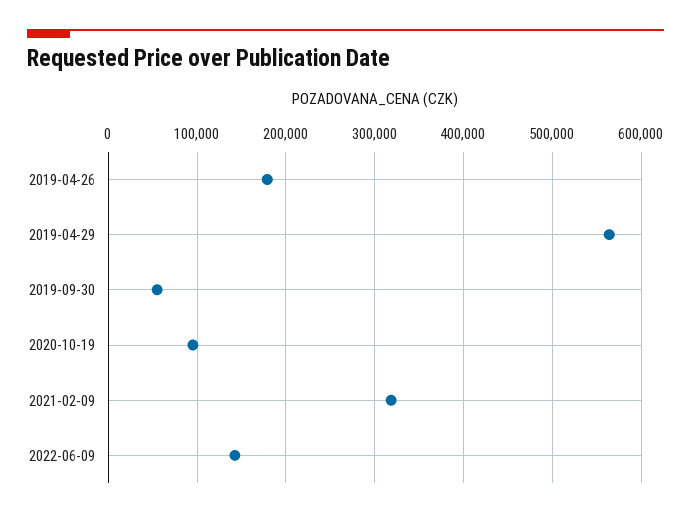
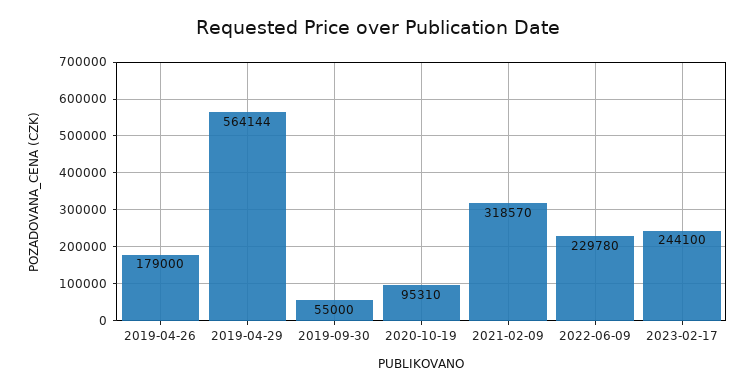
2022-06-09: 140000 -> 229780
2023-02-17: none -> 244100

